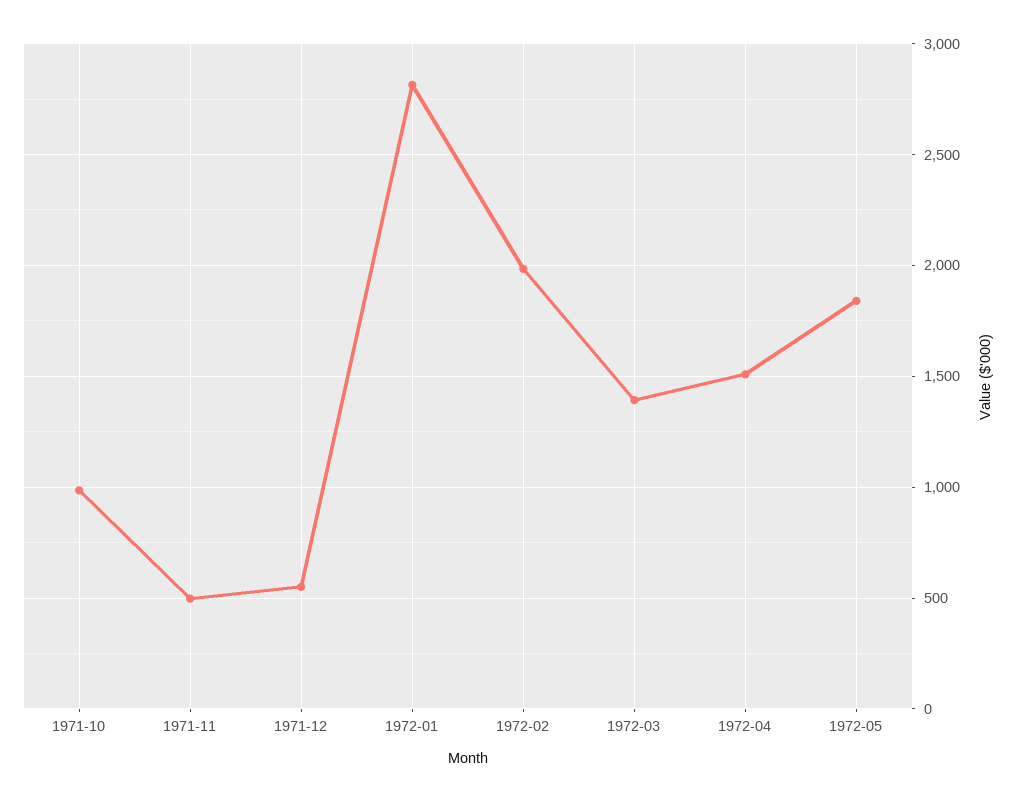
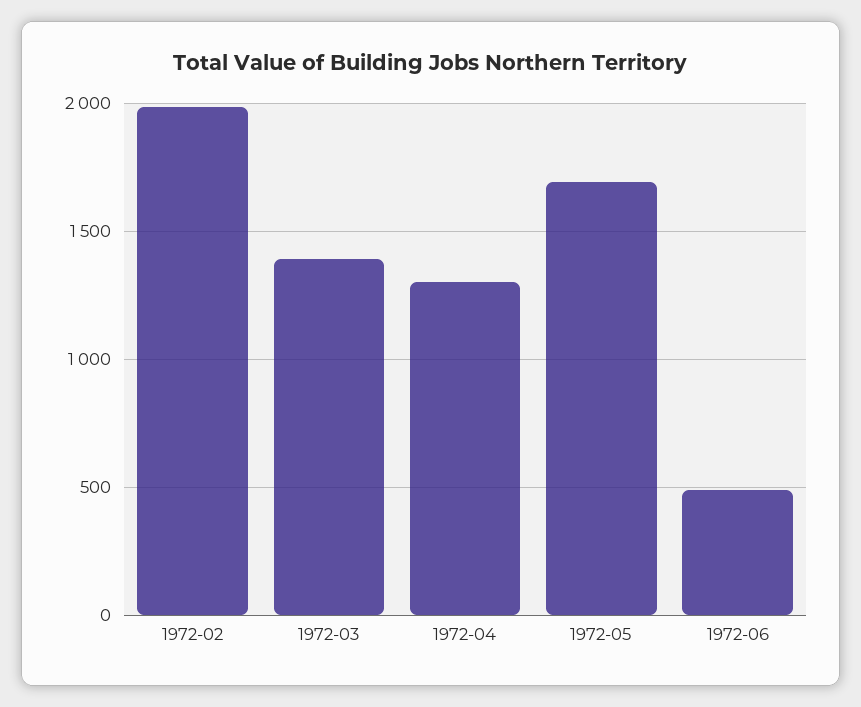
1971-10: 1000 -> none
1971-11: 500 -> none
1971-12: 550 -> none
1972-01: 2800 -> none
1972-04: 1500 -> 1300
1972-05: 1850 -> 1700
1972-06: none -> 500

